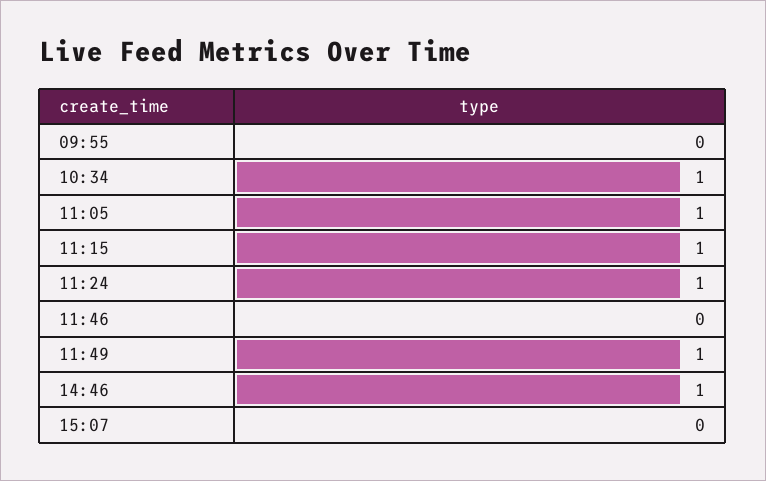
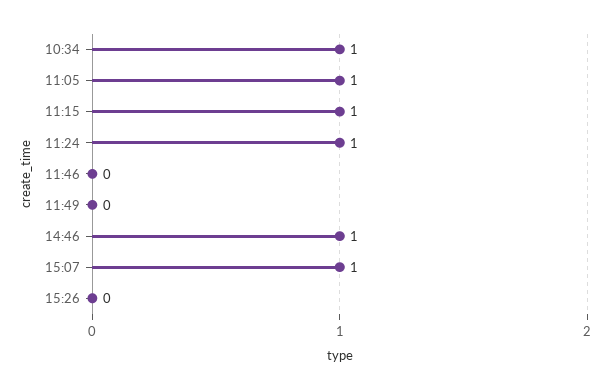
09:55: 0 -> none
11:49: 1 -> 0
15:07: 0 -> 1
15:26: none -> 0

